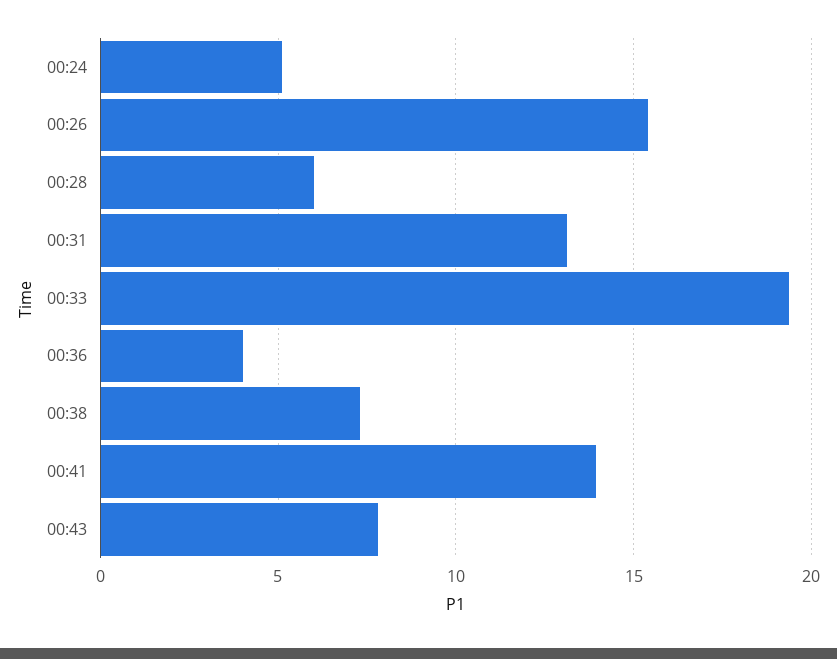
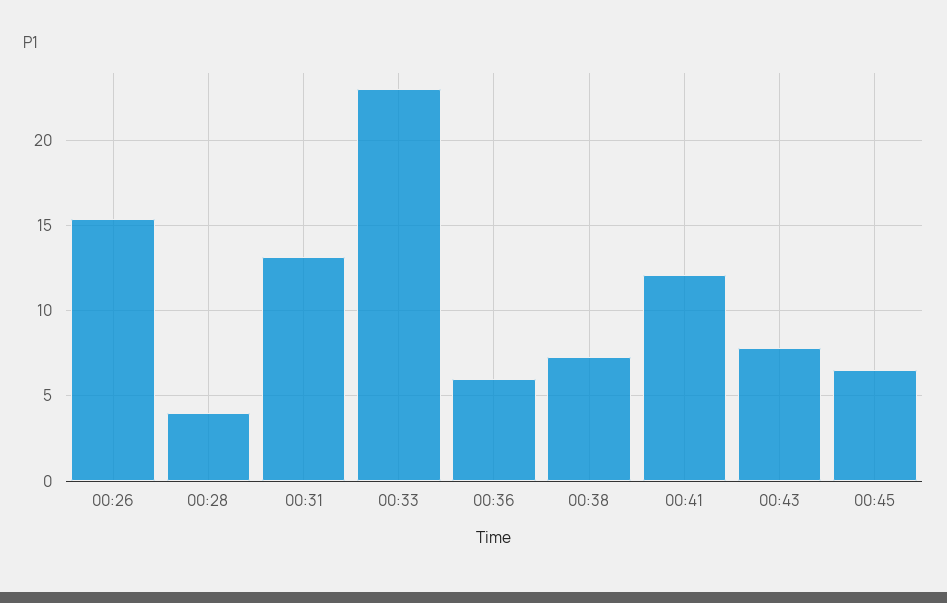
00:24: 5 -> none
00:28: 6 -> 4
00:33: 19.5 -> 23
00:36: 4 -> 6
00:41: 14 -> 12
00:45: none -> 6.5

